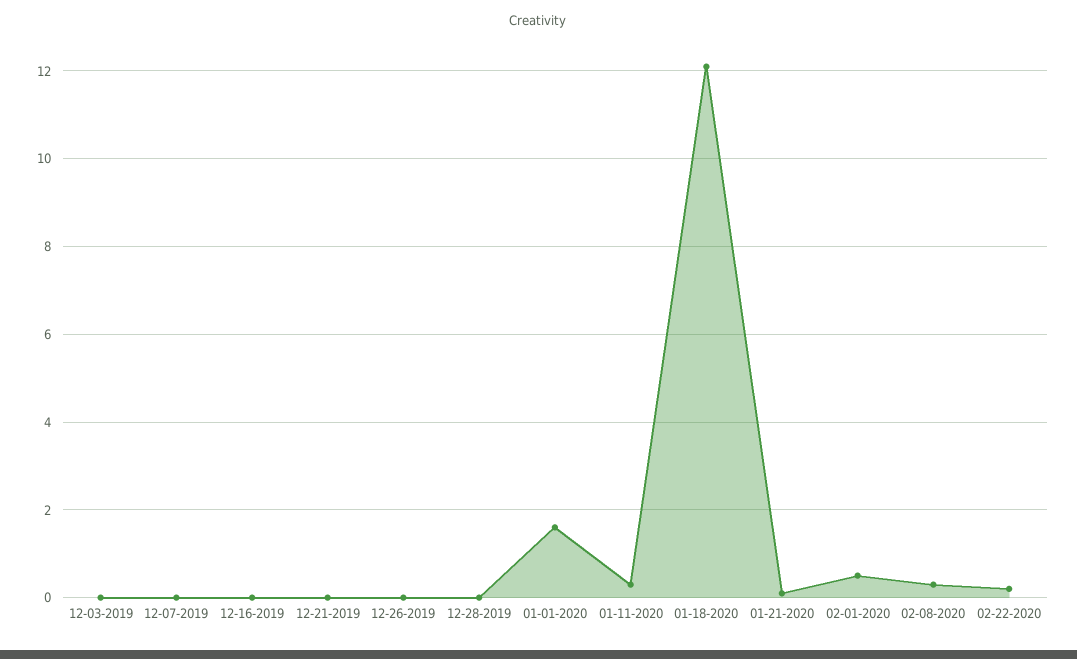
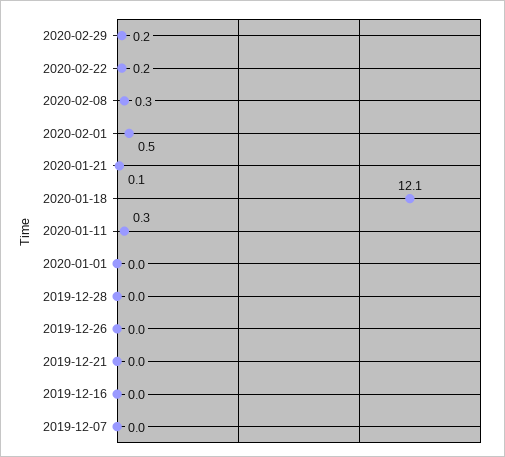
12-03-2019: 0 -> none
01-01-2020: 1.5 -> 0
2020-02-29: none -> 0.2

